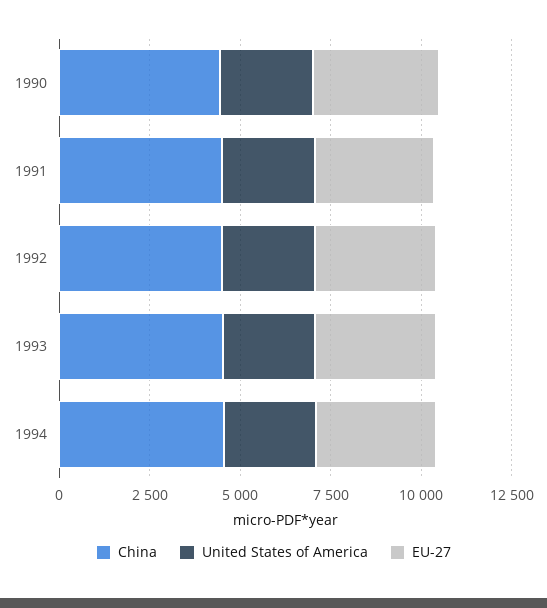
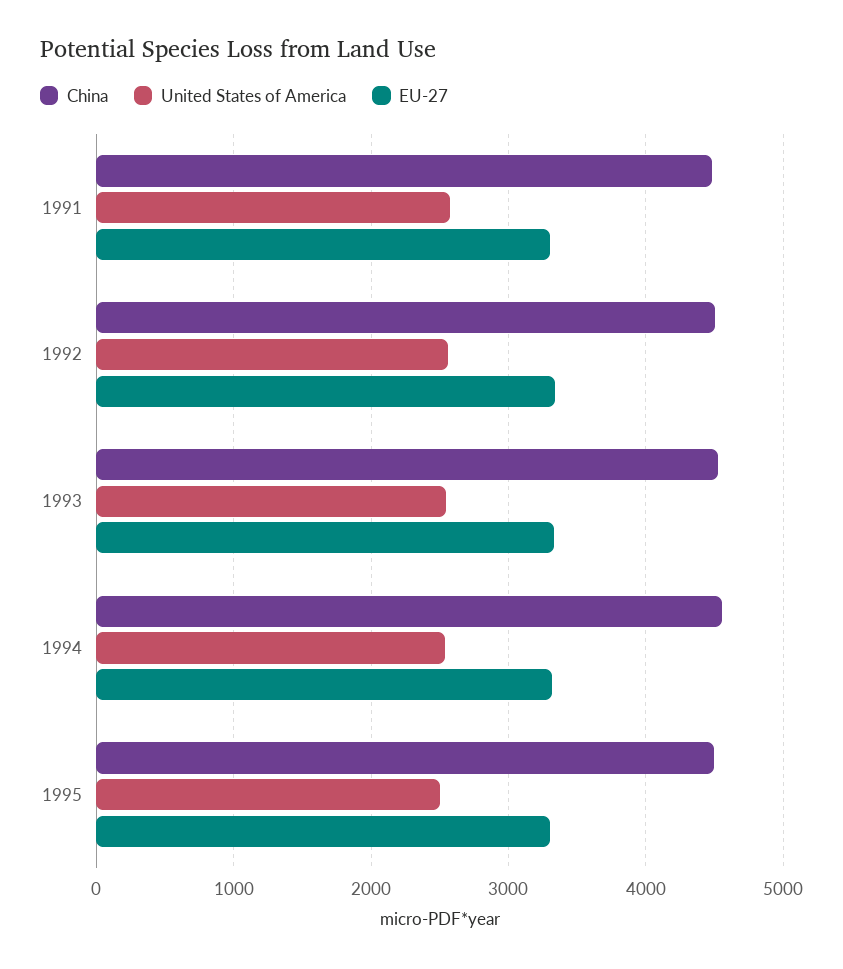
China, 1990: 4500 -> none
United States of America, 1990: 2500 -> none
EU-27, 1990: 3500 -> none
China, 1995: none -> 4500
United States of America, 1995: none -> 2500
EU-27, 1995: none -> 3300

